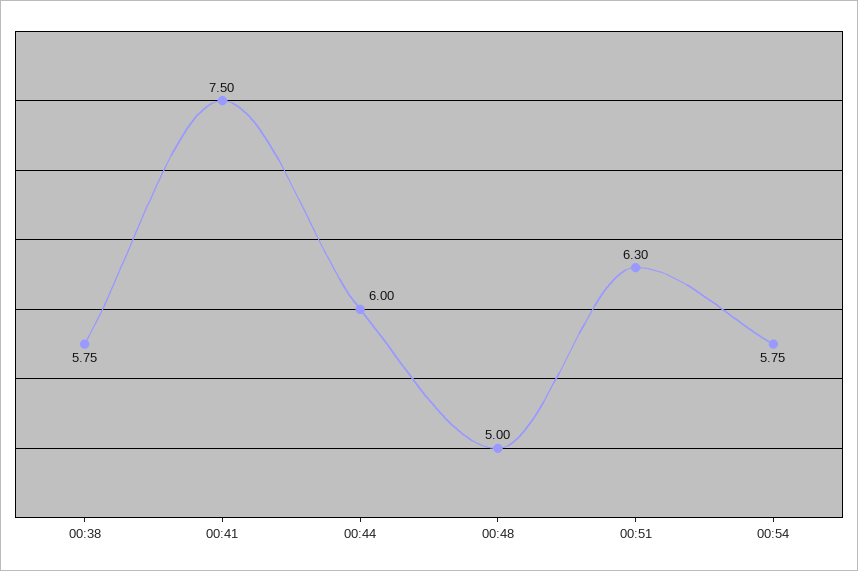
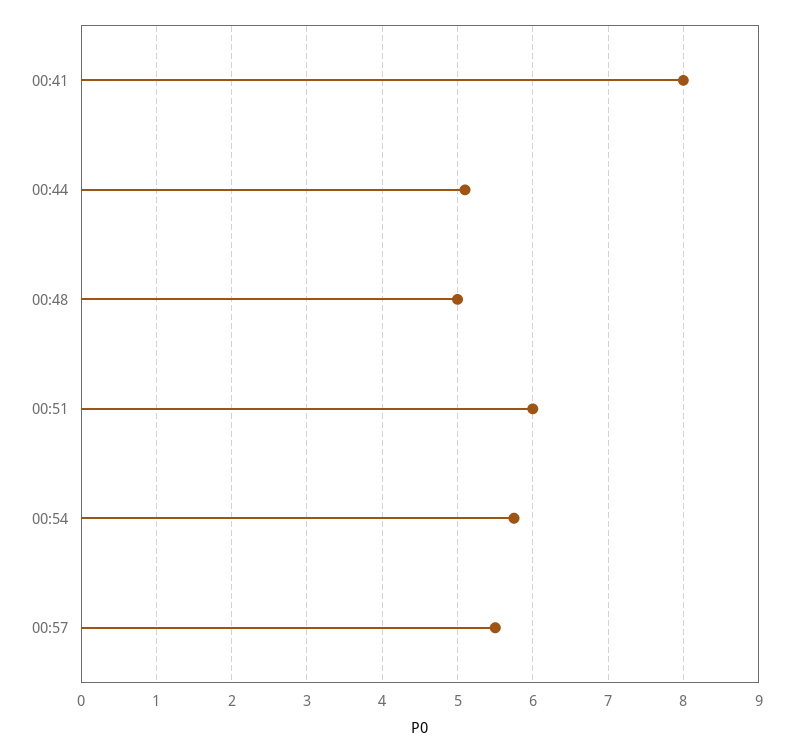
00:38: 5.75 -> none
00:41: 7.5 -> 8
00:44: 6 -> 5.1
00:51: 6.3 -> 6
00:57: none -> 5.5

